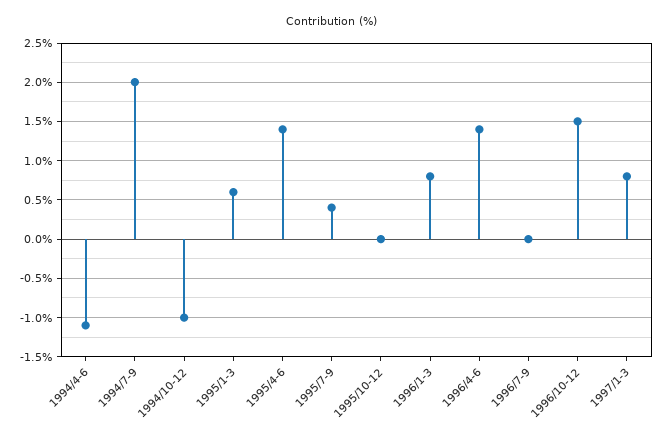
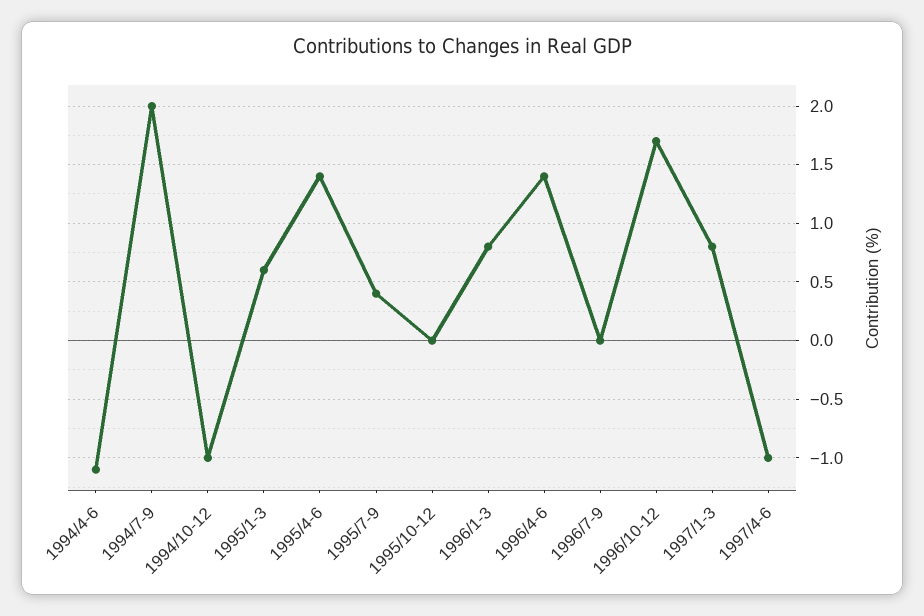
1996/10-12: 1.5 -> 1.7
1997/4-6: none -> -1

